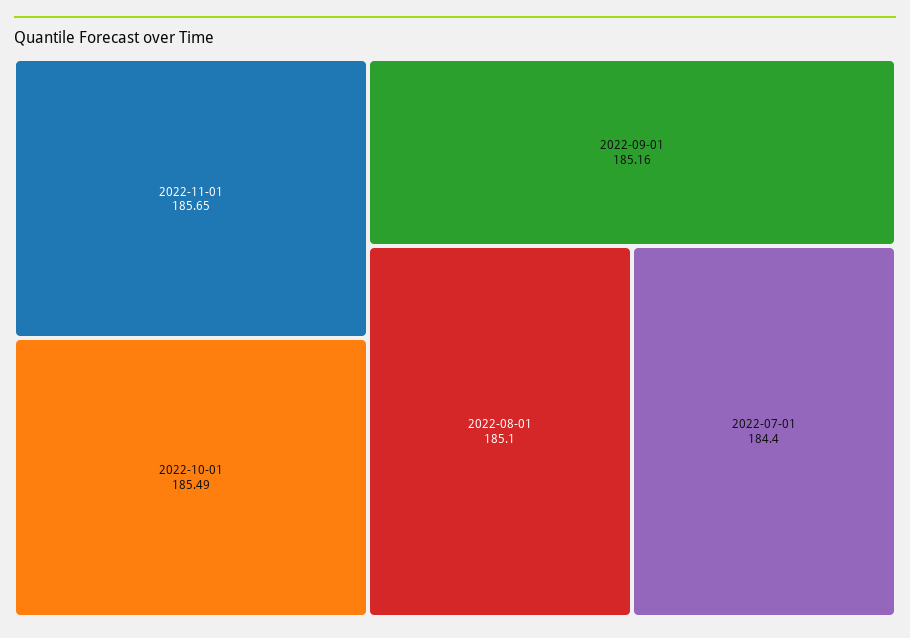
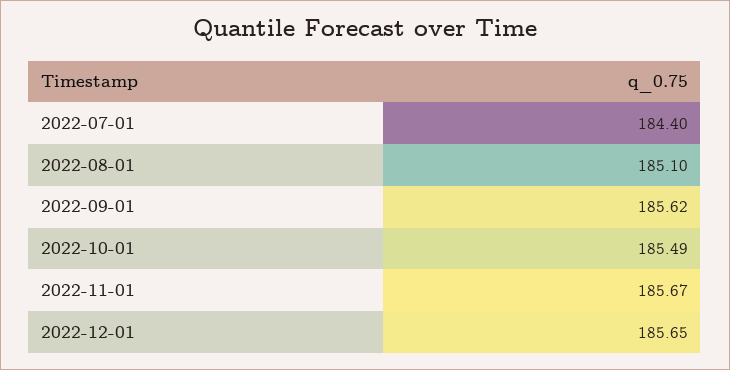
2022-11-01: 185.65 -> 185.67
2022-09-01: 185.16 -> 185.62
2022-12-01: none -> 185.65

